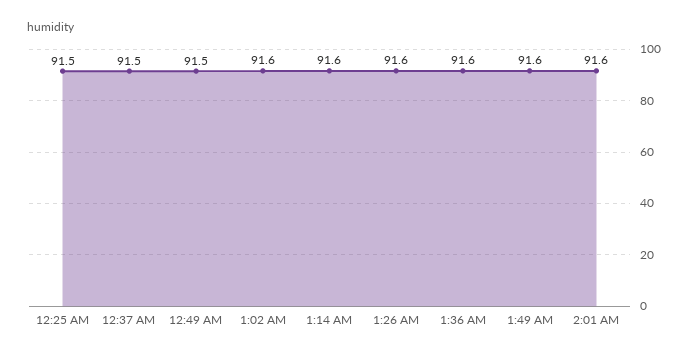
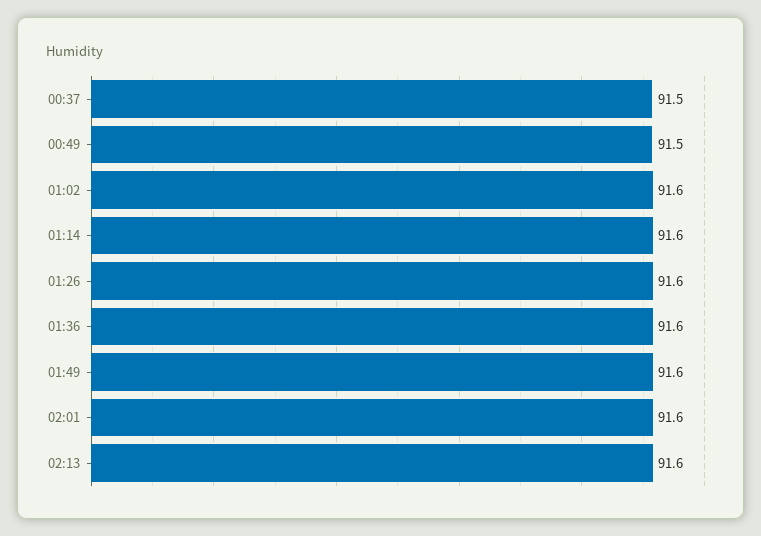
12:25 AM: 91.5 -> none
02:13: none -> 91.6

